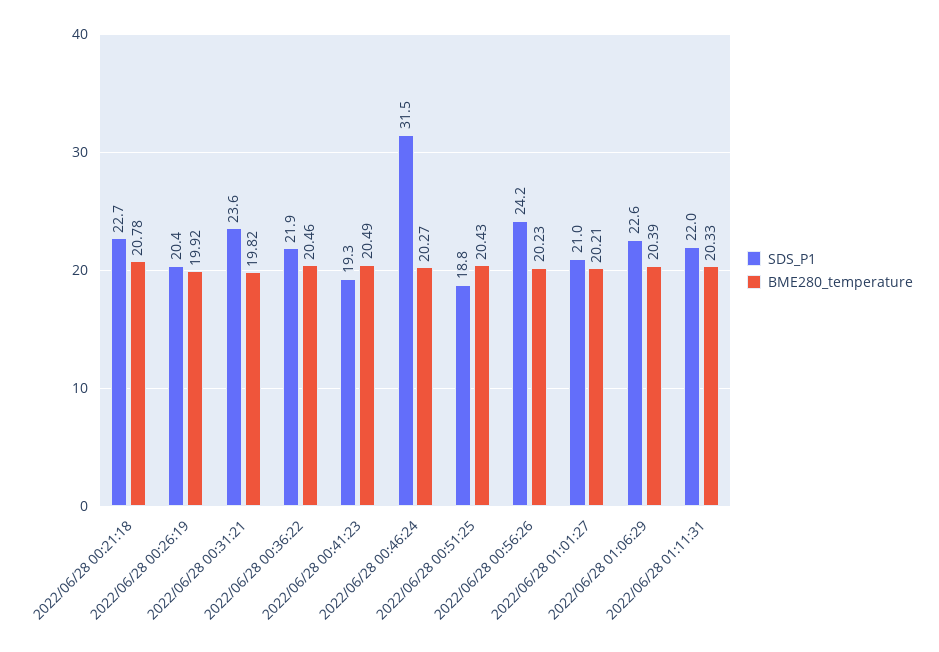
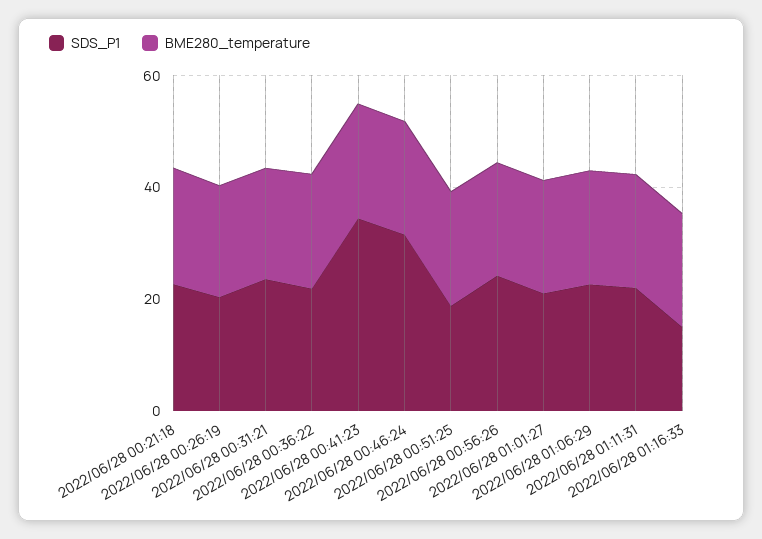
SDS_P1, 2022/06/28 00:41:23: 19.3 -> 35
SDS_P1, 2022/06/28 01:16:33: none -> 15
BME280_temperature, 2022/06/28 01:16:33: none -> 20

